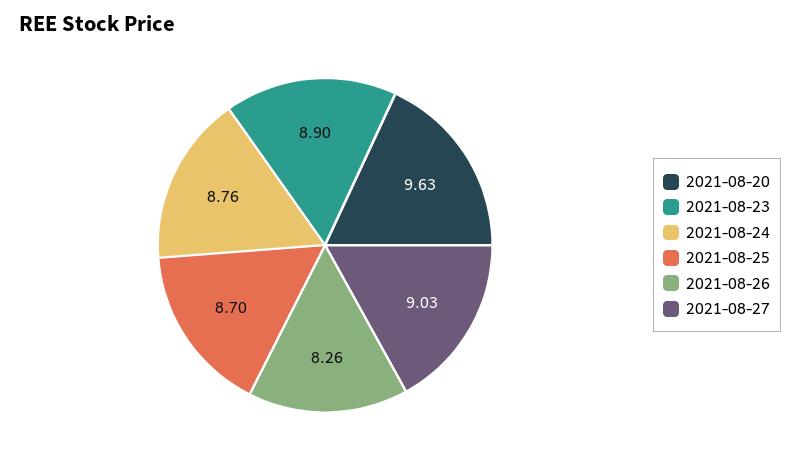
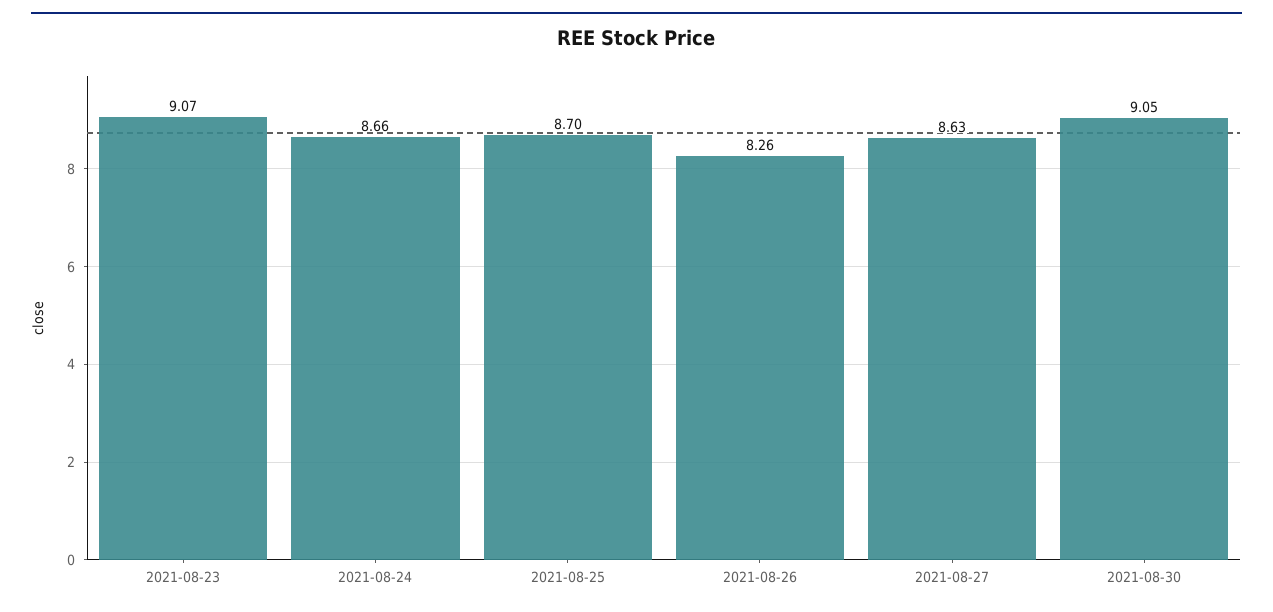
2021-08-20: 9.63 -> none
2021-08-23: 8.9 -> 9.07
2021-08-24: 8.76 -> 8.66
2021-08-27: 9.03 -> 8.63
2021-08-30: none -> 9.05

